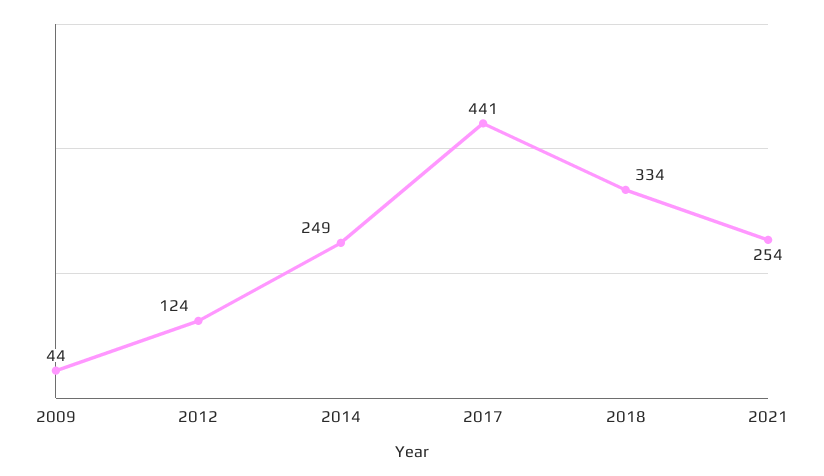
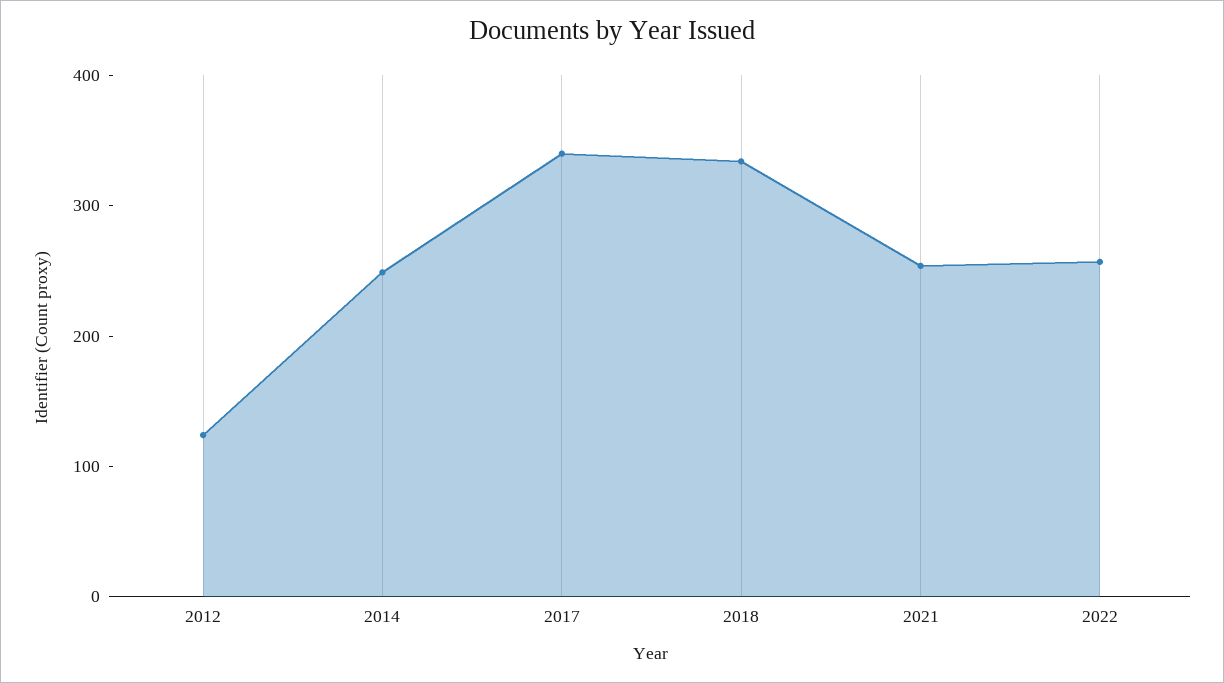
2009: 44 -> none
2017: 441 -> 340
2022: none -> 260

